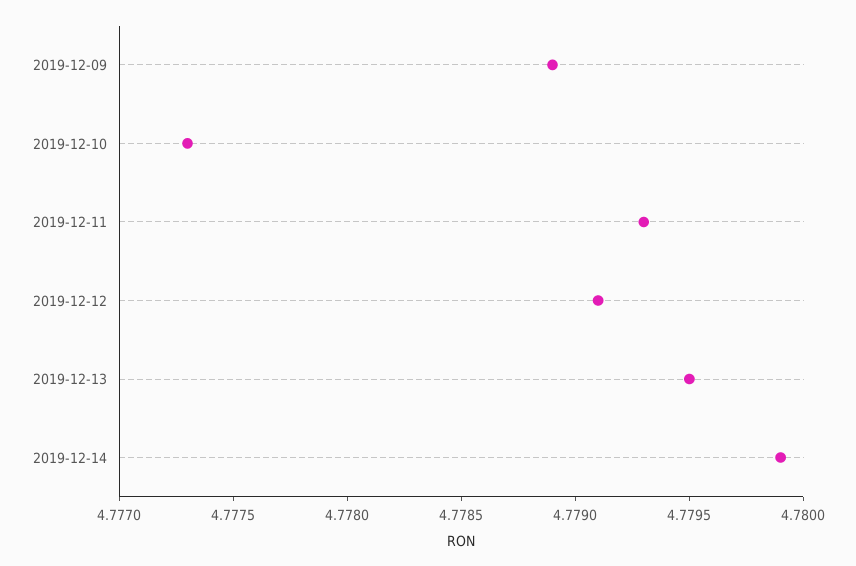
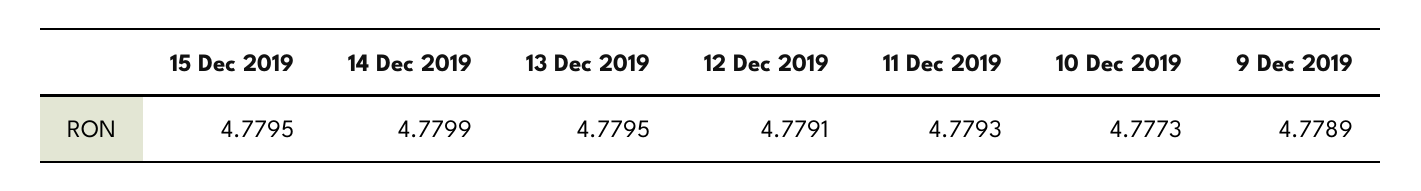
15 Dec 2019: none -> 4.7795

